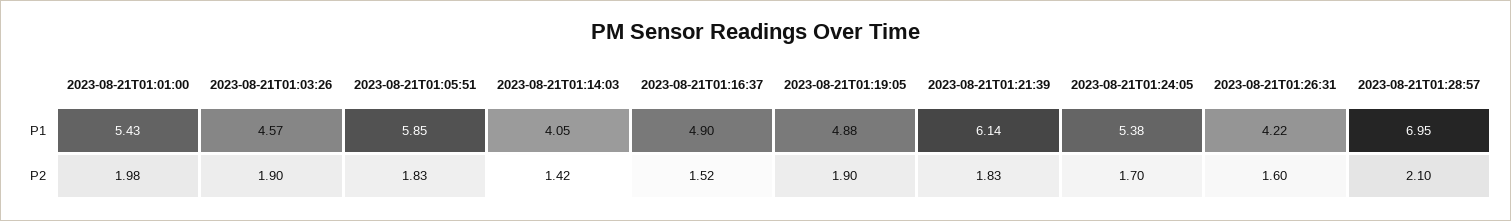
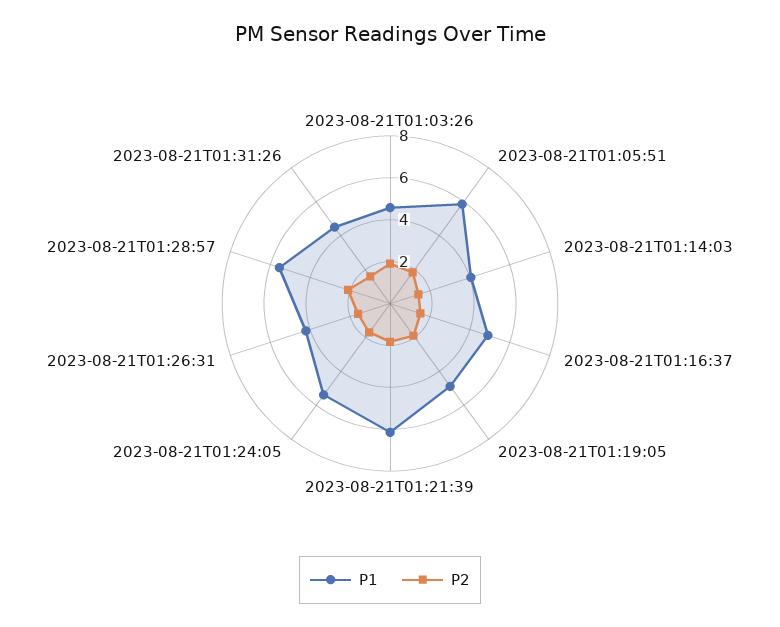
P1, 2023-08-21T01:01:00: 5.43 -> none
P1, 2023-08-21T01:28:57: 6.95 -> 5.5
P2, 2023-08-21T01:01:00: 1.98 -> none
P1, 2023-08-21T01:31:26: none -> 4.5
P2, 2023-08-21T01:31:26: none -> 1.5

